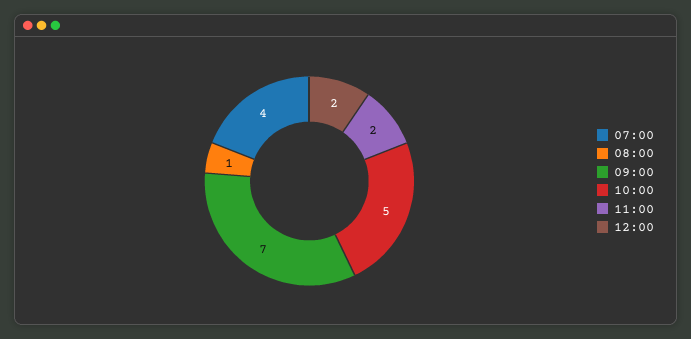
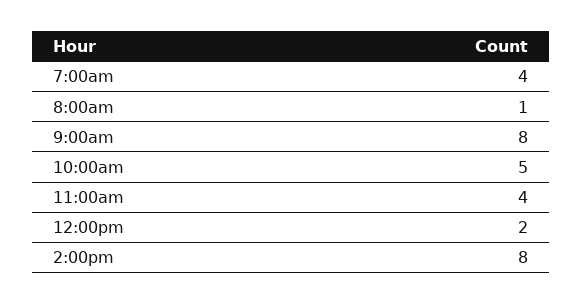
09:00: 7 -> 8
11:00: 2 -> 4
2:00pm: none -> 8

